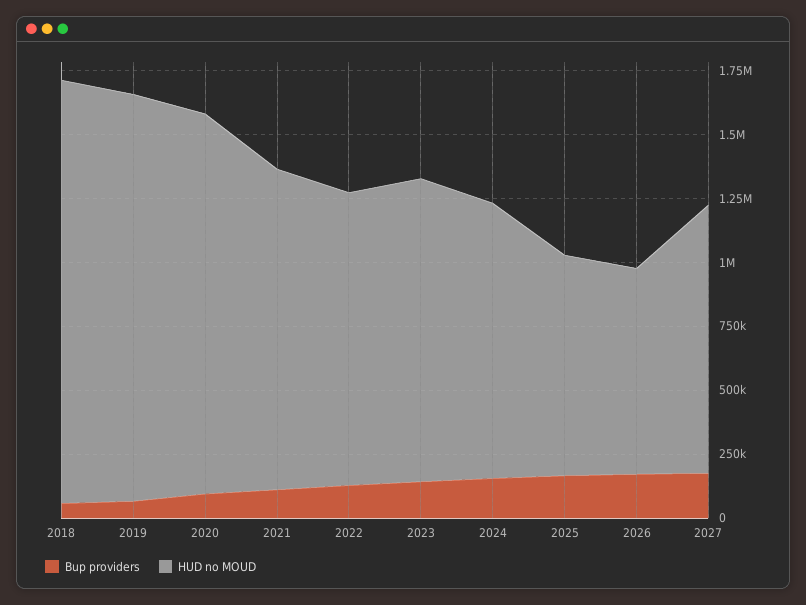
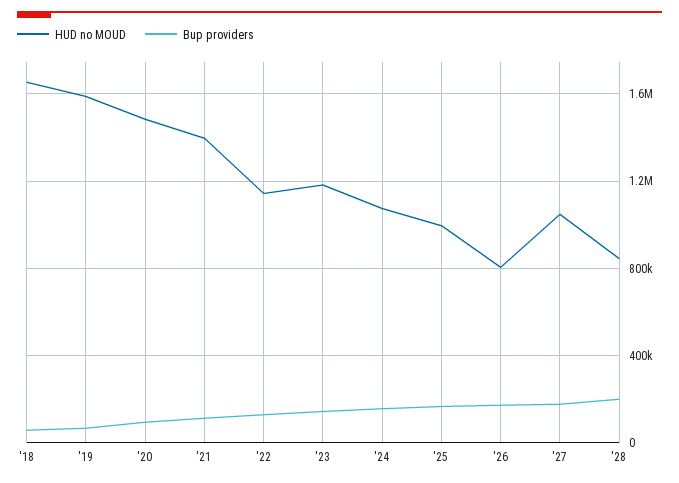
HUD no MOUD, 2021: 1250000 -> 1400000
HUD no MOUD, 2025: 850000 -> 1000000
HUD no MOUD, '28: none -> 850000
Bup providers, '28: none -> 200000

